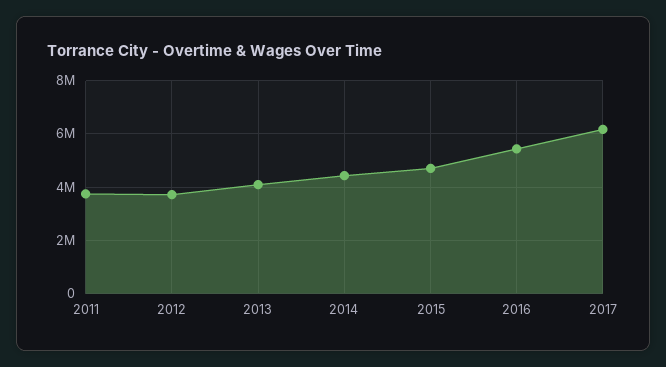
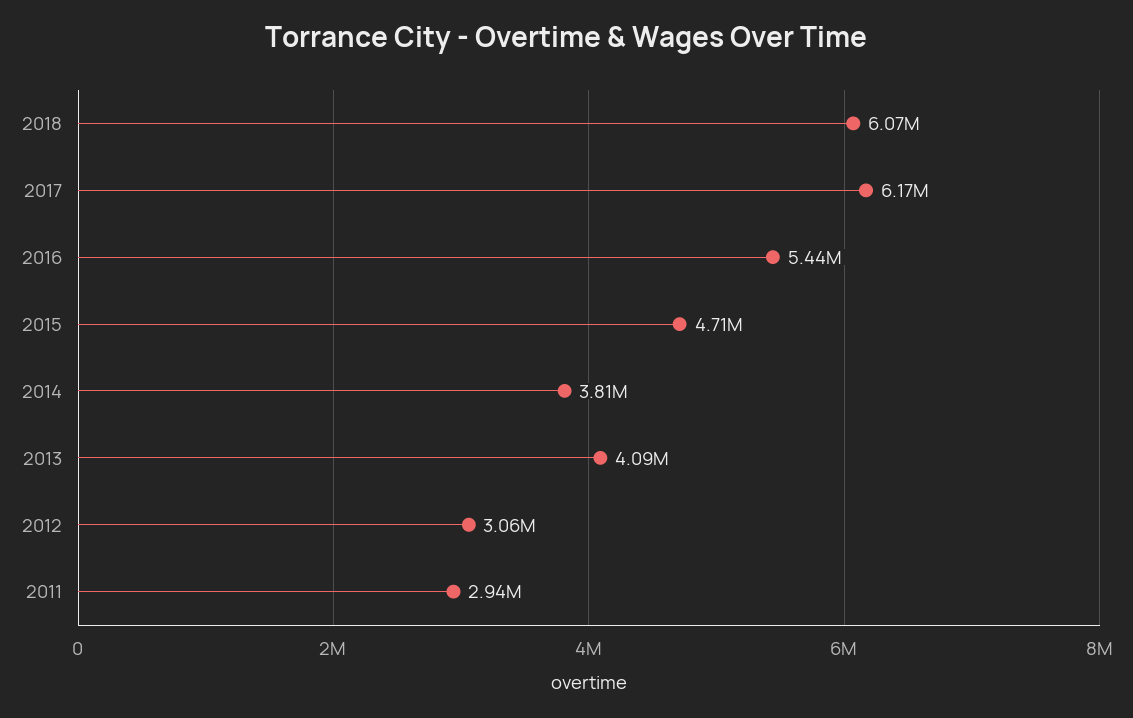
2011: 3750000 -> 2940000
2012: 3750000 -> 3060000
2014: 4500000 -> 3810000
2018: none -> 6070000

